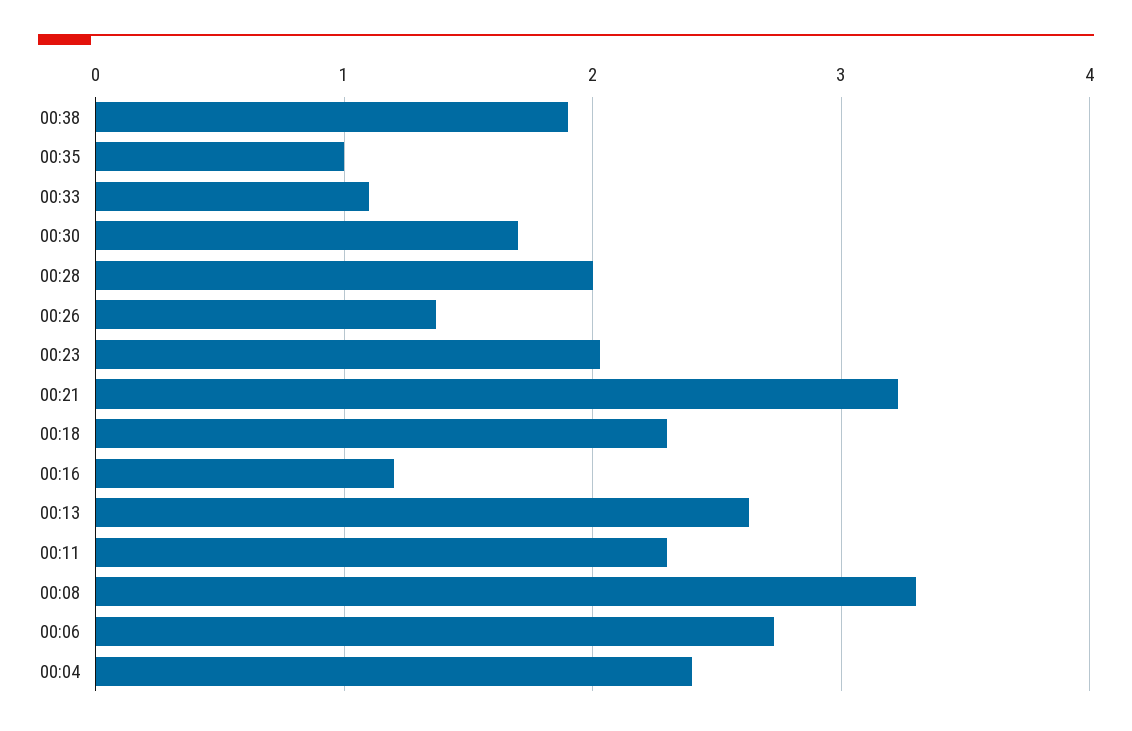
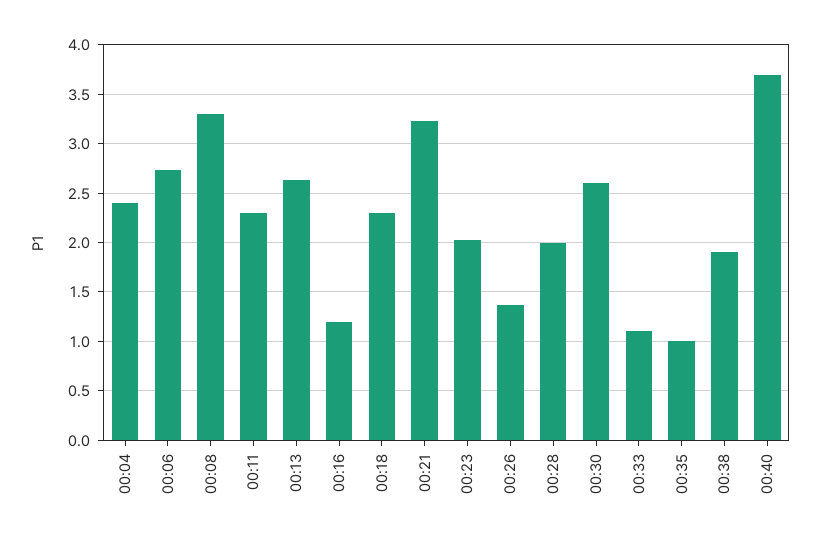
00:30: 1.7 -> 2.6
00:40: none -> 3.7

